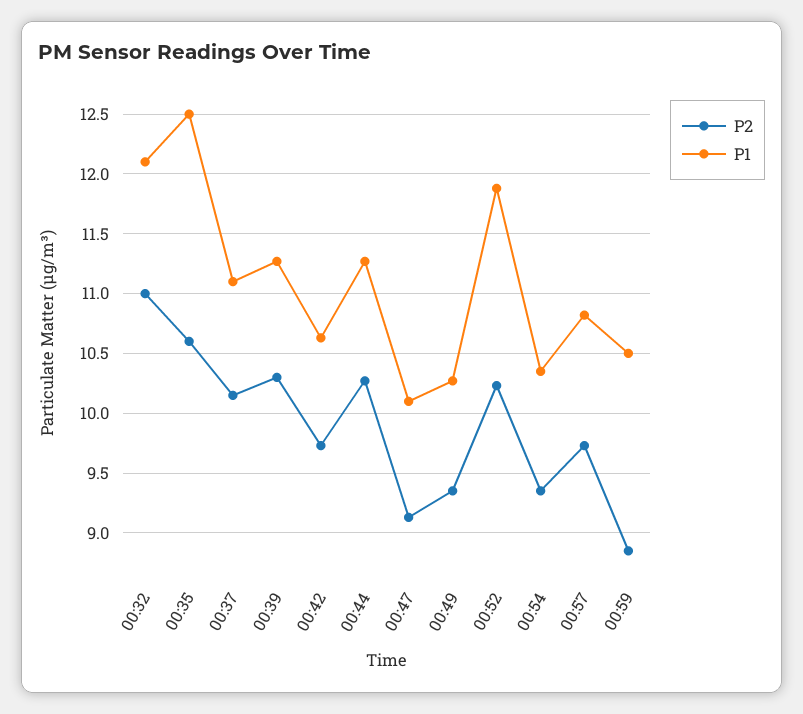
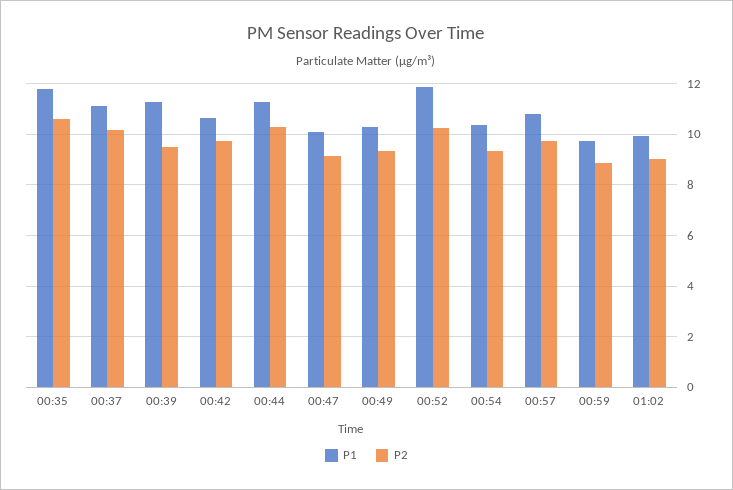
P2, 00:32: 11 -> none
P1, 00:32: 12.1 -> none
P1, 00:35: 12.5 -> 11.75
P2, 00:39: 10.3 -> 9.5
P1, 00:59: 10.5 -> 9.75
P1, 01:02: none -> 10
P2, 01:02: none -> 9

